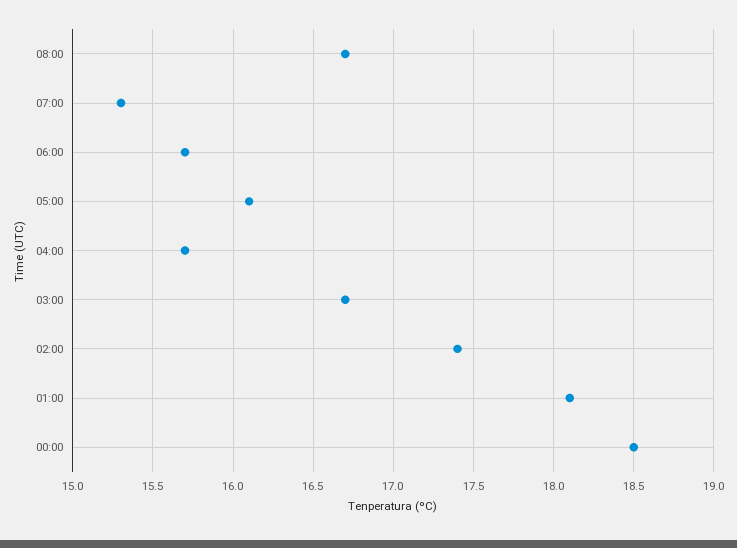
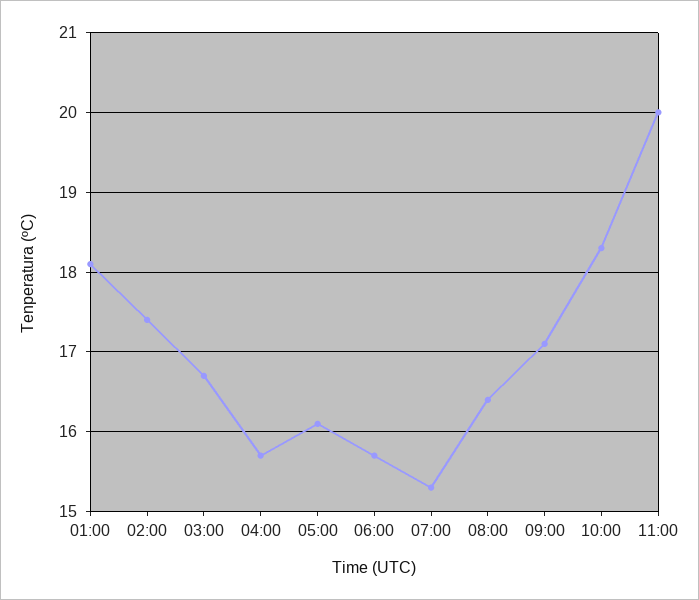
08:00: 16.7 -> 16.4
00:00: 18.5 -> none
09:00: none -> 17.1
10:00: none -> 18.3
11:00: none -> 20

